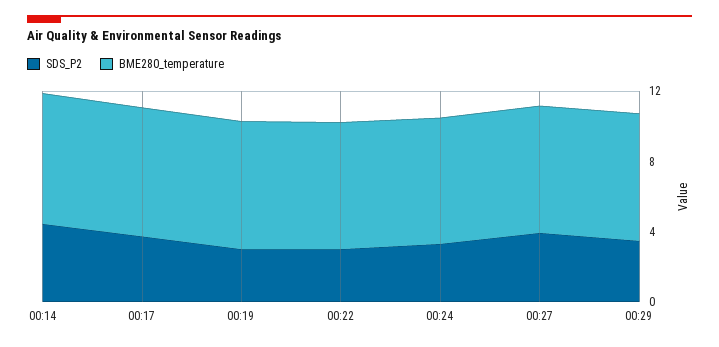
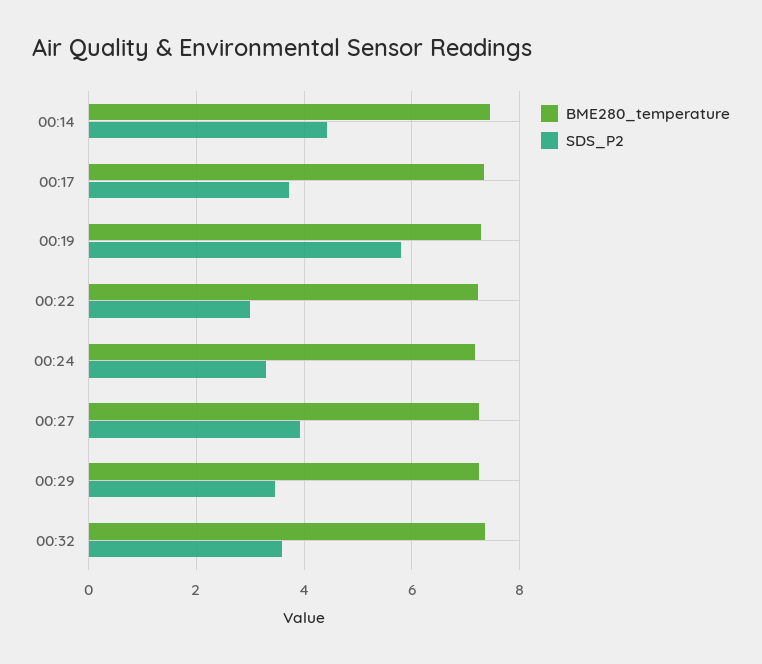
SDS_P2, 00:19: 3 -> 5.8
BME280_temperature, 00:32: none -> 7.4
SDS_P2, 00:32: none -> 3.6

